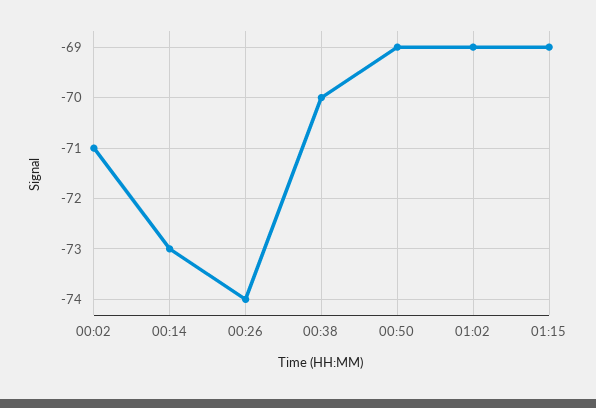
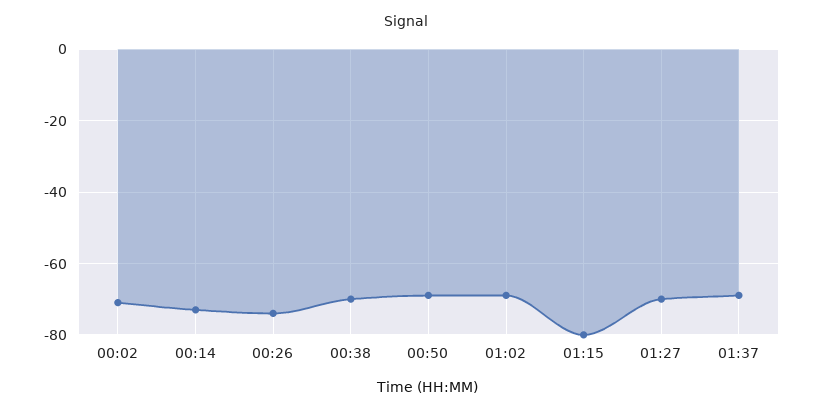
01:15: -69 -> -80
01:27: none -> -70
01:37: none -> -70

